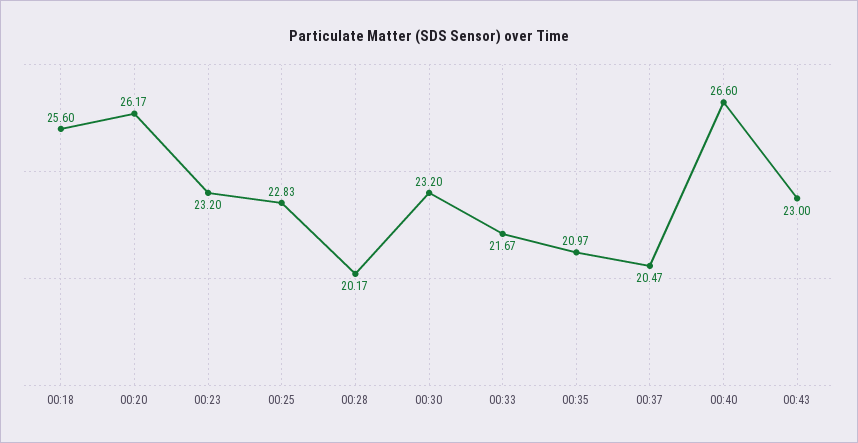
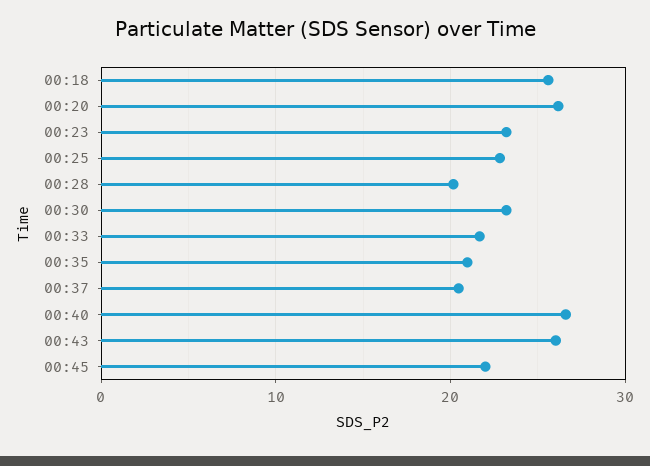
00:43: 23 -> 26
00:45: none -> 22

